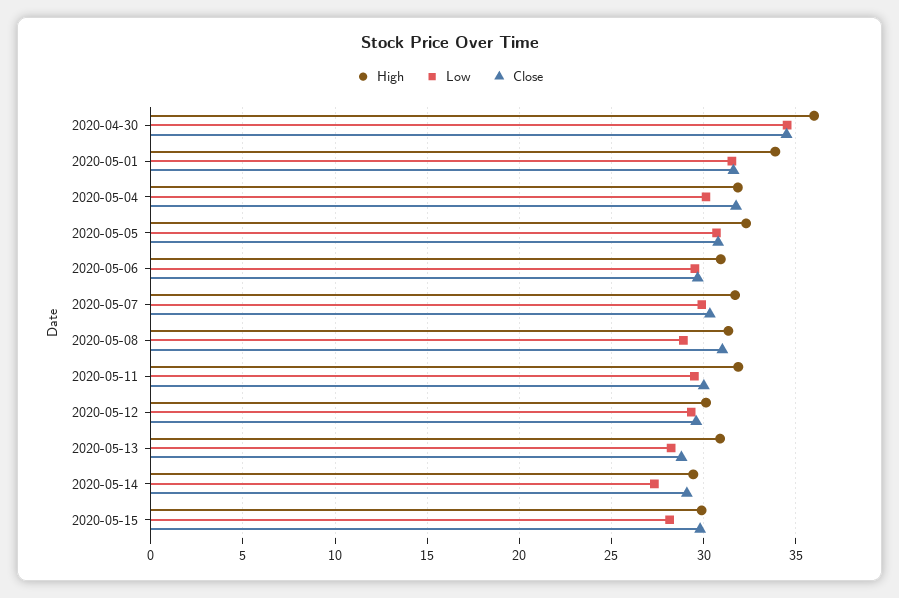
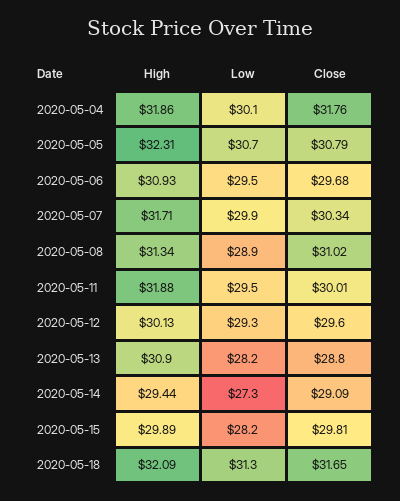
High, 2020-04-30: 36 -> none
Low, 2020-04-30: 34.5 -> none
Close, 2020-04-30: 34.5 -> none
High, 2020-05-01: 34 -> none
Low, 2020-05-01: 31.5 -> none
Close, 2020-05-01: 31.5 -> none
High, 2020-05-18: none -> 32.09
Low, 2020-05-18: none -> 31.3
Close, 2020-05-18: none -> 31.65

